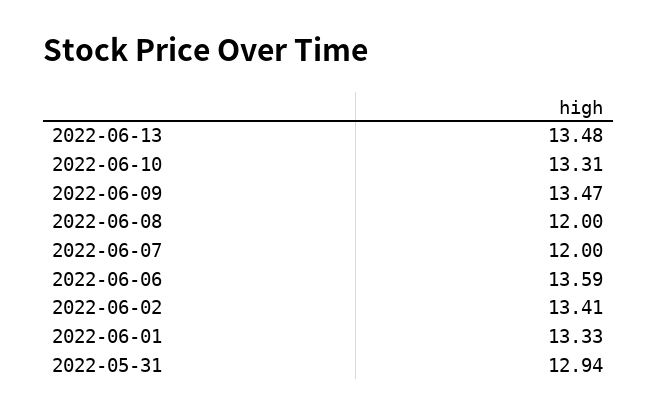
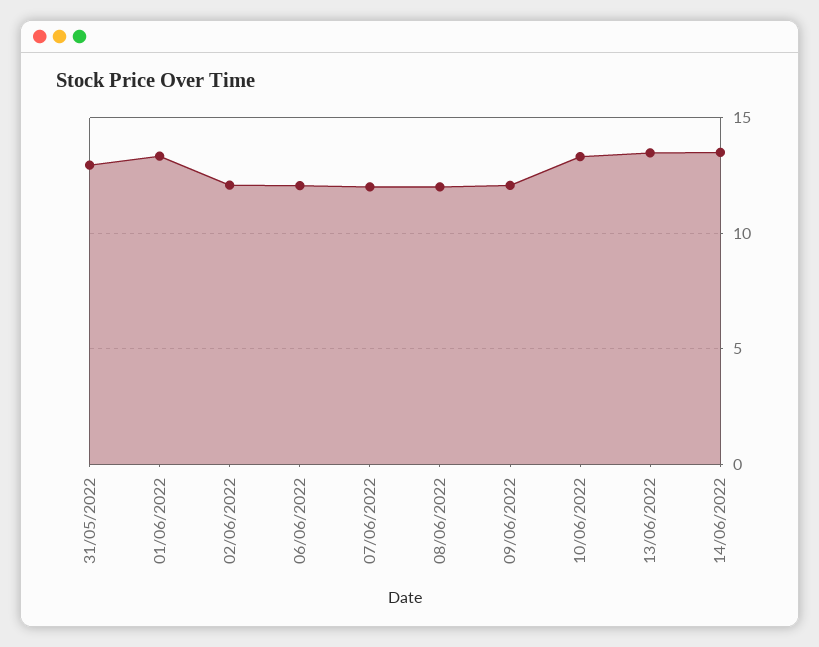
2022-06-09: 13.47 -> 12
2022-06-06: 13.59 -> 12
2022-06-02: 13.41 -> 12
14/06/2022: none -> 13.5

